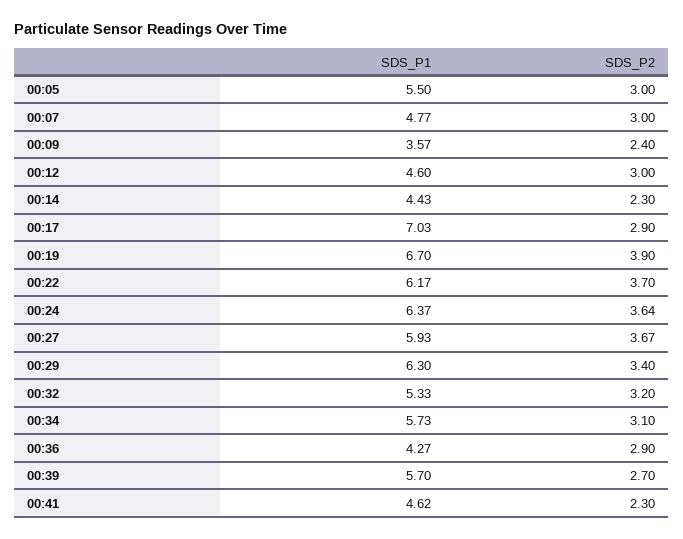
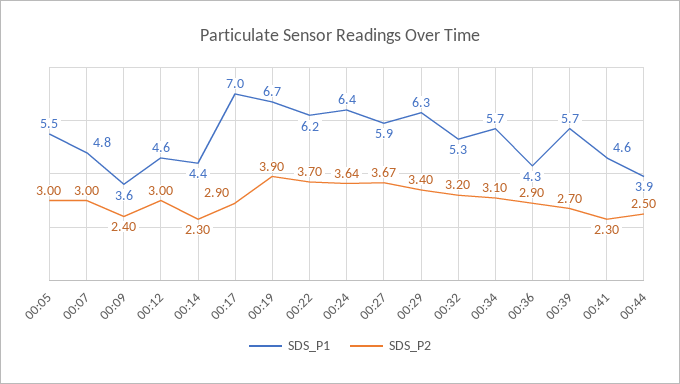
SDS_P1, 00:44: none -> 3.9
SDS_P2, 00:44: none -> 2.5

